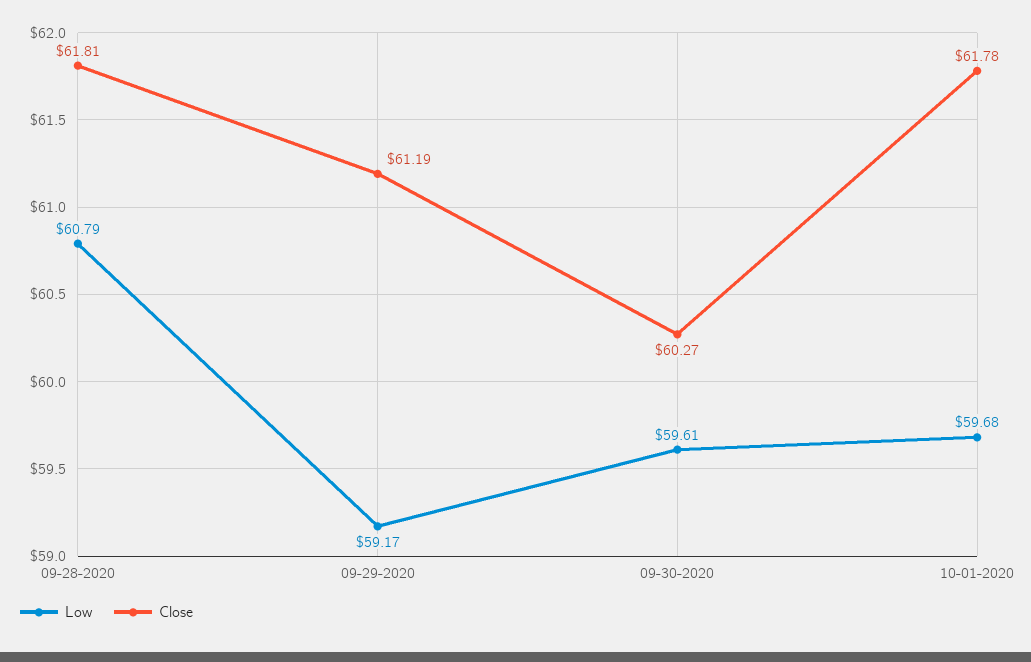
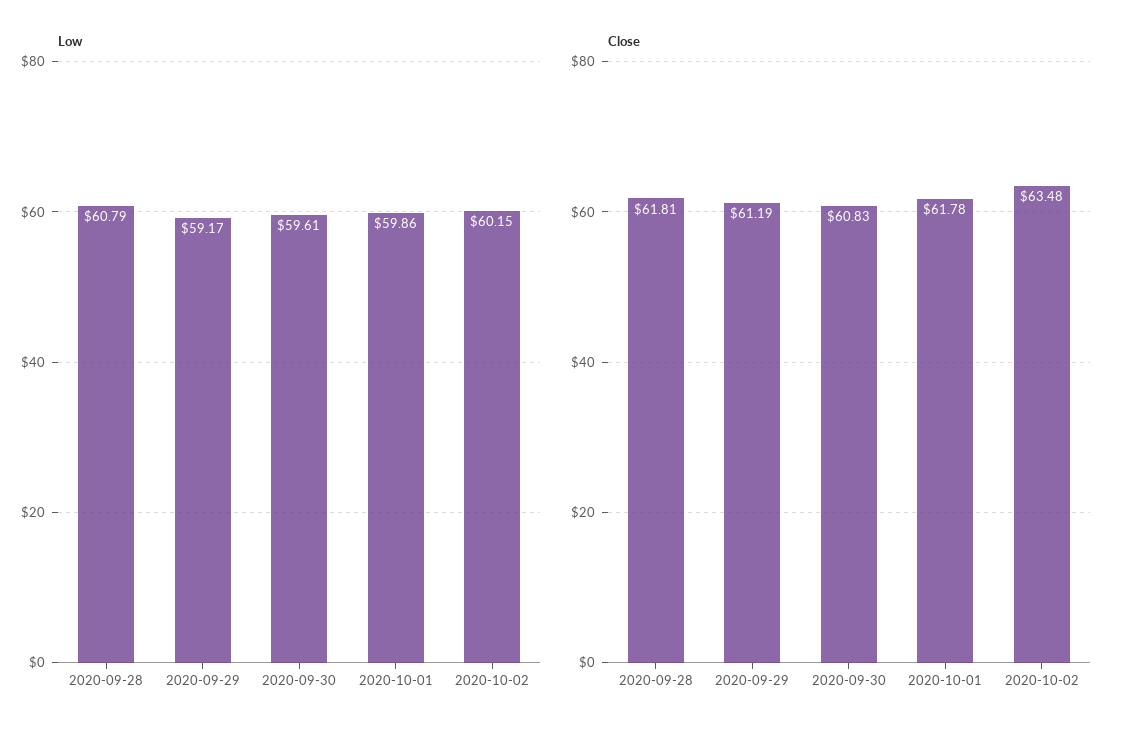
Close, 09-30-2020: 60.27 -> 60.83
Low, 10-01-2020: 59.68 -> 59.86
Low, 2020-10-02: none -> 60.15
Close, 2020-10-02: none -> 63.48

